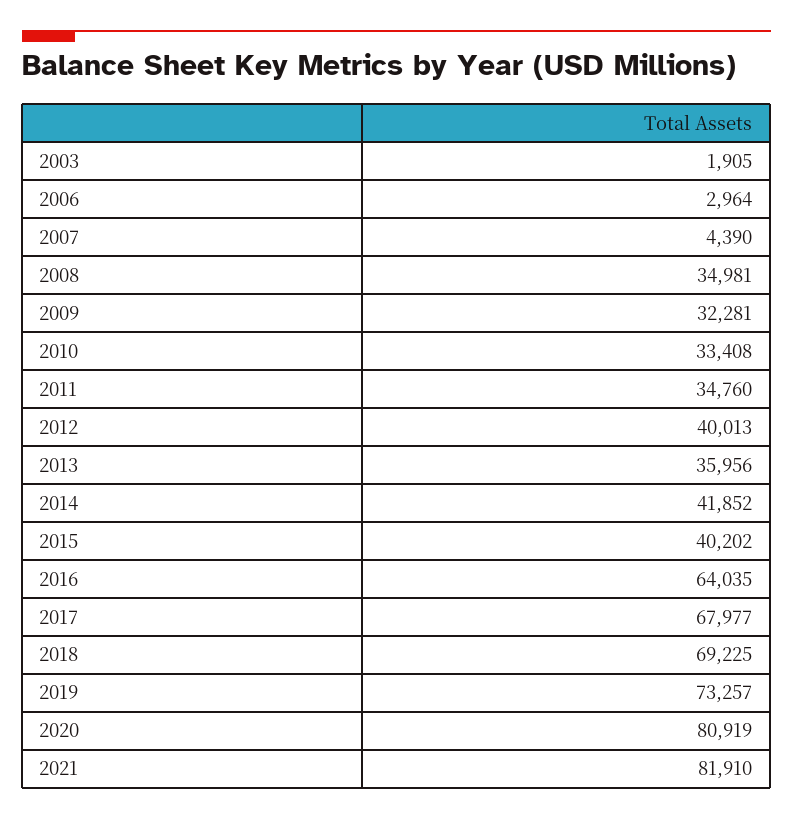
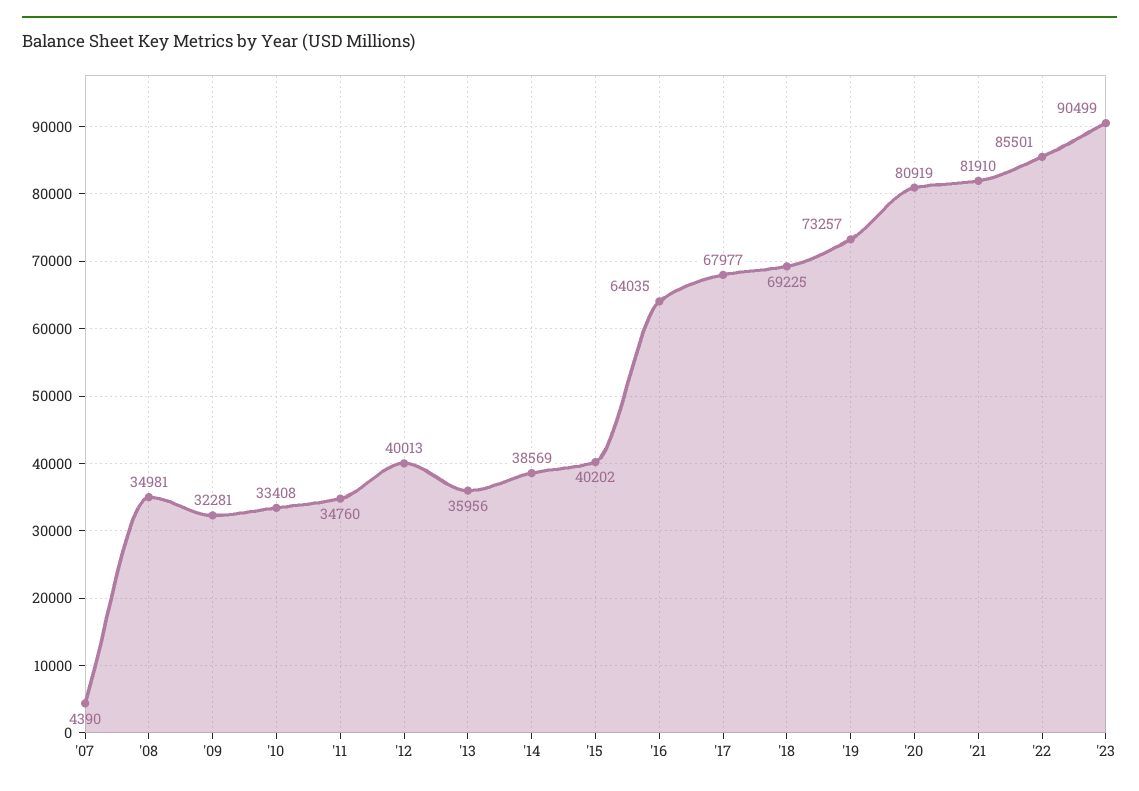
2003: 1905 -> none
2006: 2964 -> none
2014: 41852 -> 38569
'22: none -> 85501
'23: none -> 90499

